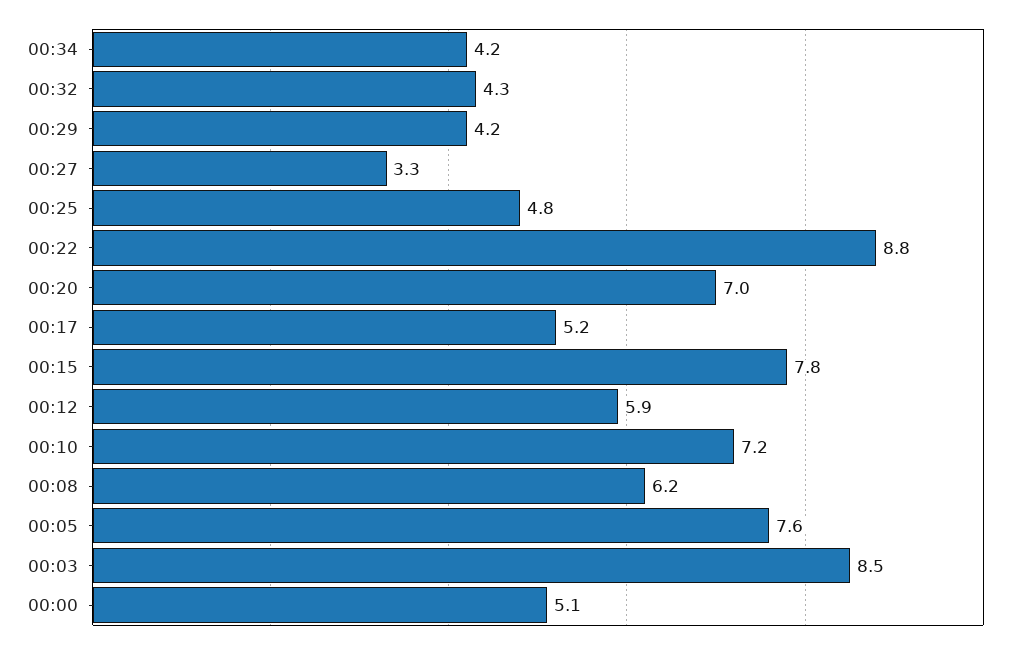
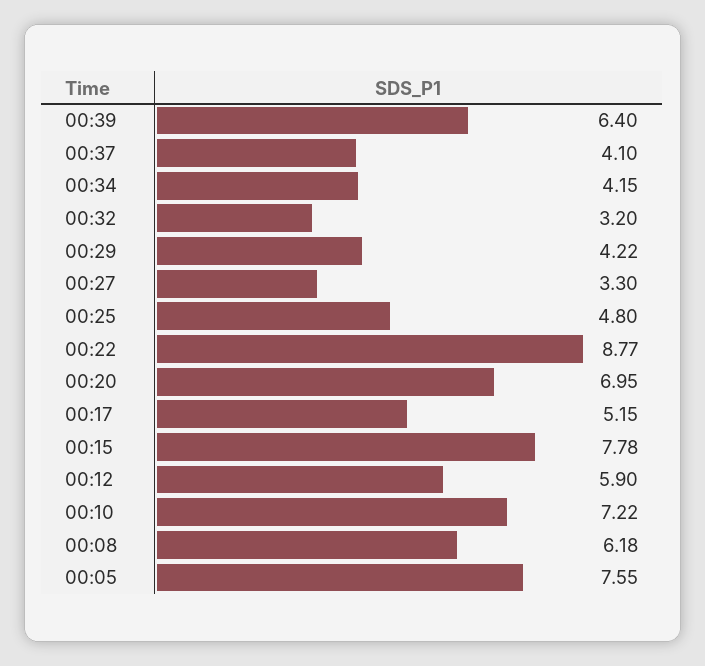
00:32: 4.3 -> 3.2
00:03: 8.5 -> none
00:00: 5.1 -> none
00:39: none -> 6.4
00:37: none -> 4.1

